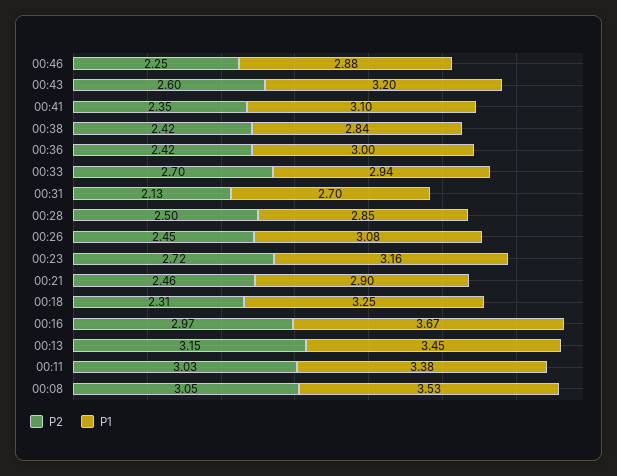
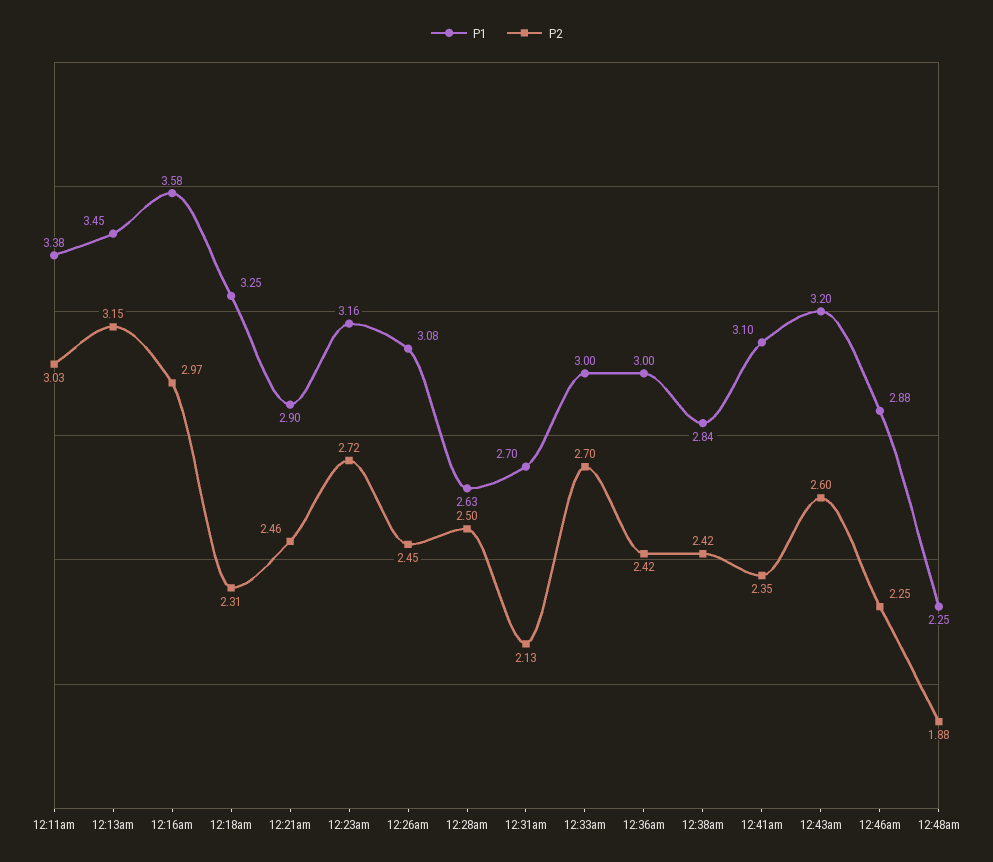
P1, 00:33: 2.94 -> 3
P1, 00:28: 2.85 -> 2.63
P1, 00:16: 3.67 -> 3.58
P2, 00:08: 3.05 -> none
P1, 00:08: 3.53 -> none
P1, 12:48am: none -> 2.25
P2, 12:48am: none -> 1.88

